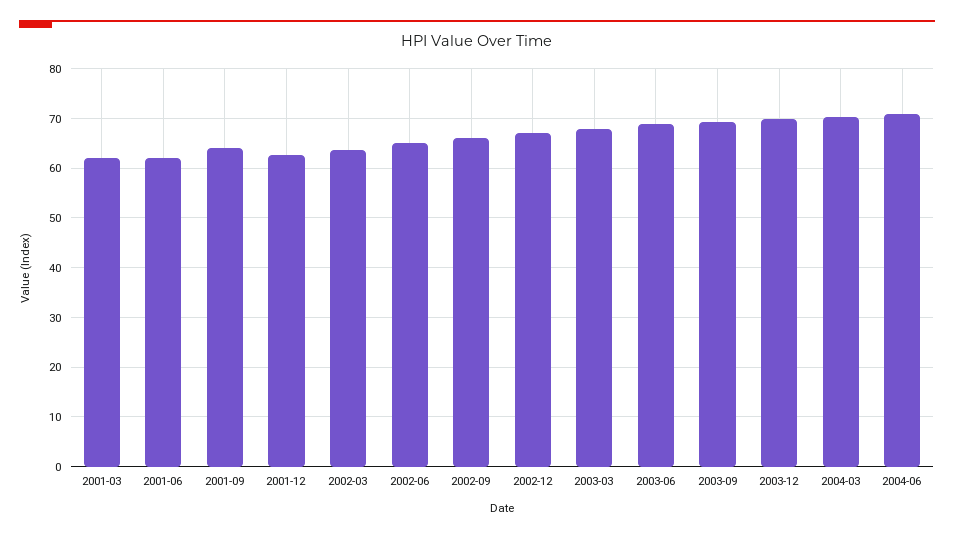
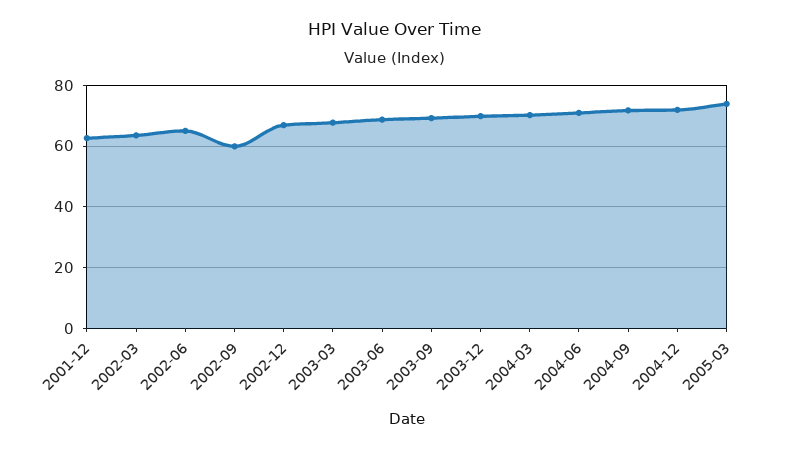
2001-03: 62 -> none
2001-06: 62 -> none
2001-09: 64 -> none
2002-09: 66 -> 60
2004-09: none -> 72
2004-12: none -> 72
2005-03: none -> 74

